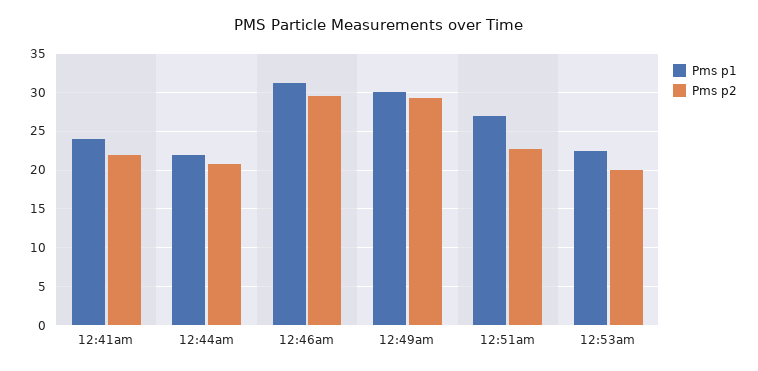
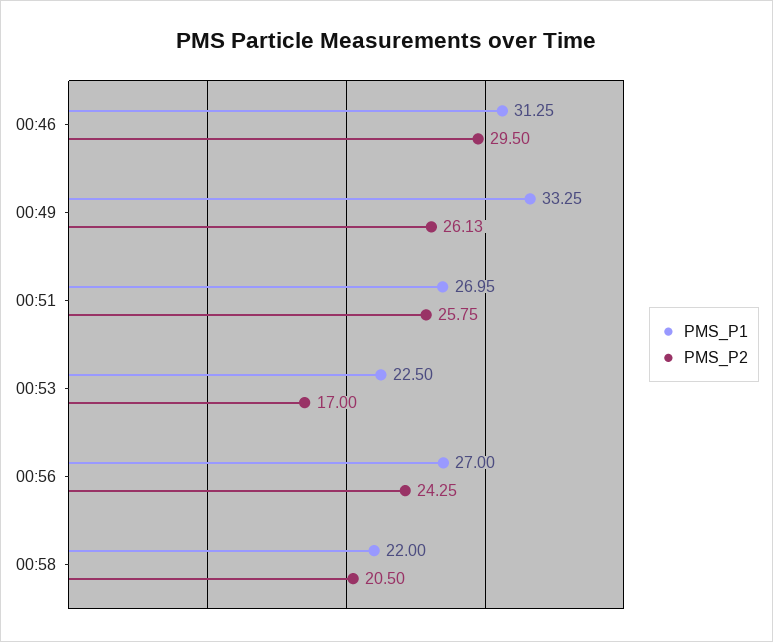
Pms p1, 12:41am: 24 -> none
Pms p2, 12:41am: 22 -> none
Pms p1, 12:44am: 22 -> none
Pms p2, 12:44am: 21 -> none
Pms p1, 12:49am: 30 -> 33.25
Pms p2, 12:49am: 29 -> 26.13
Pms p2, 12:51am: 23 -> 25.75
Pms p2, 12:53am: 20 -> 17
Pms p1, 00:56: none -> 27
Pms p2, 00:56: none -> 24.25
Pms p1, 00:58: none -> 22
Pms p2, 00:58: none -> 20.5

